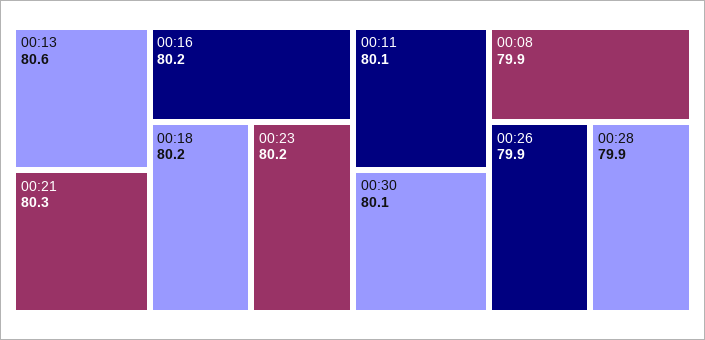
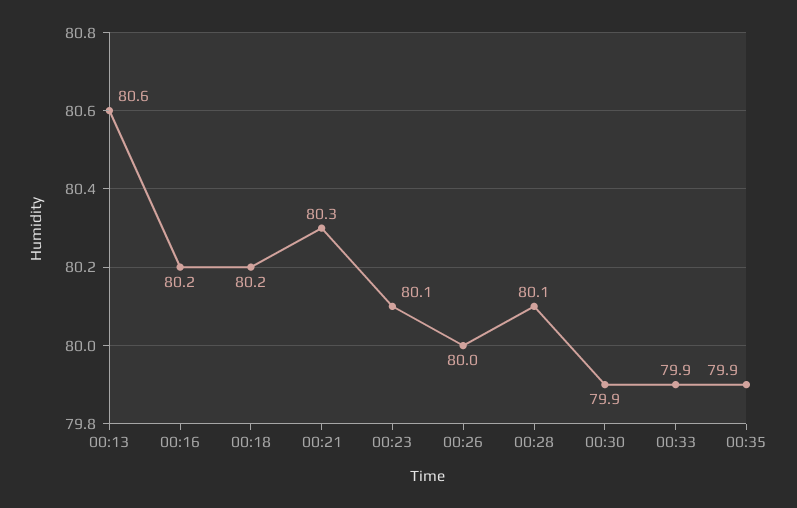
00:23: 80.2 -> 80.1
00:11: 80.1 -> none
00:30: 80.1 -> 79.9
00:08: 79.9 -> none
00:26: 79.9 -> 80
00:28: 79.9 -> 80.1
00:33: none -> 79.9
00:35: none -> 79.9

